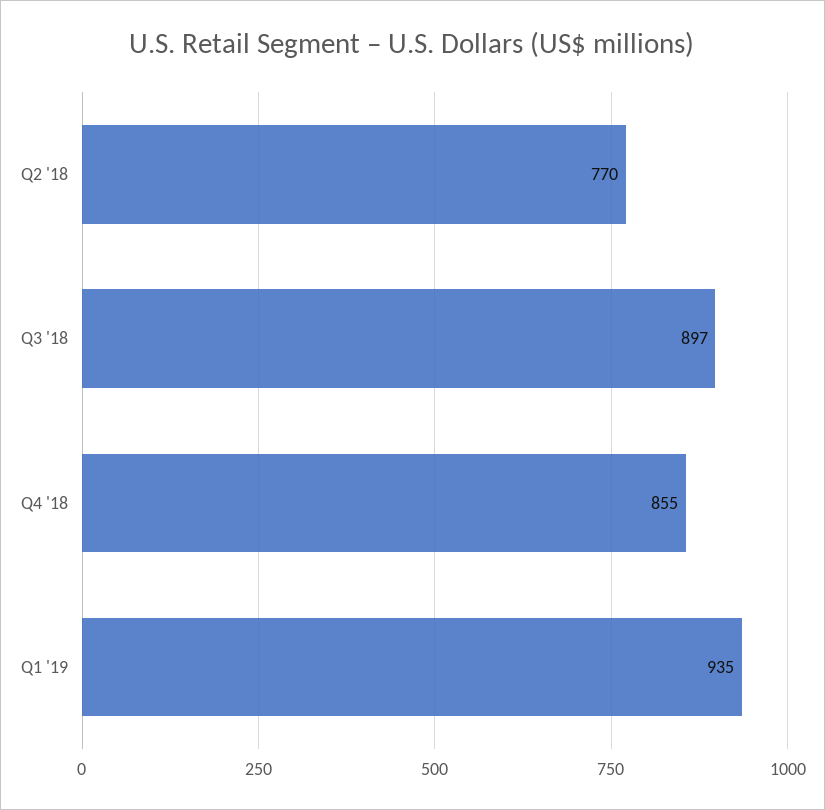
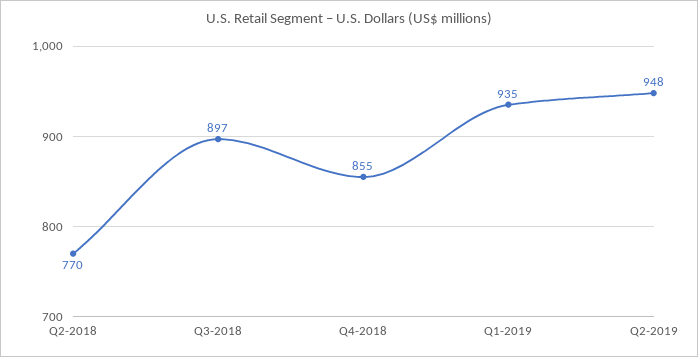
Q2-2019: none -> 948

